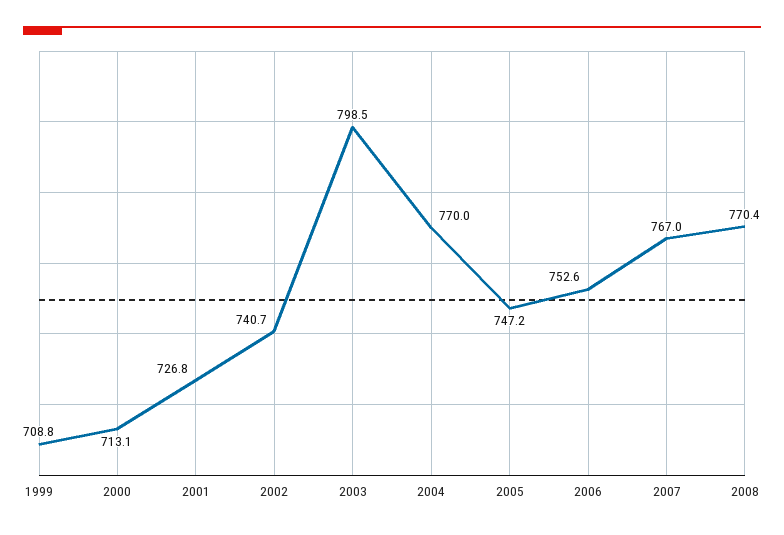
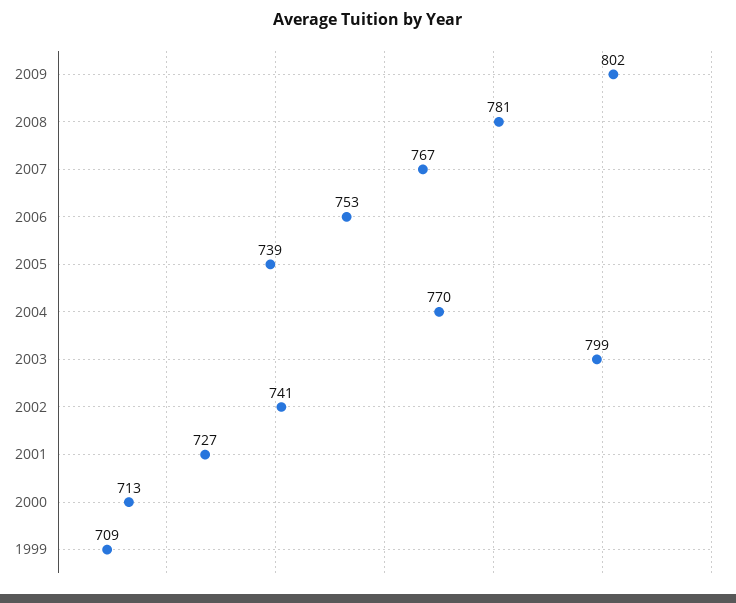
2005: 747.2 -> 739
2008: 770.4 -> 781
2009: none -> 802

